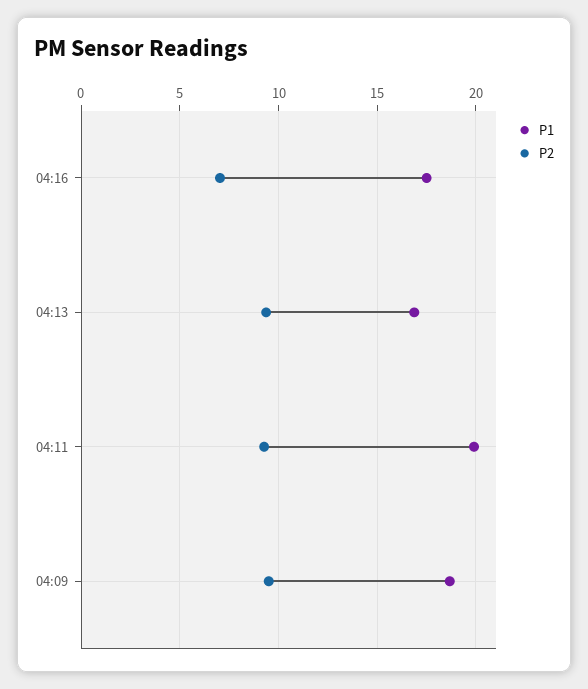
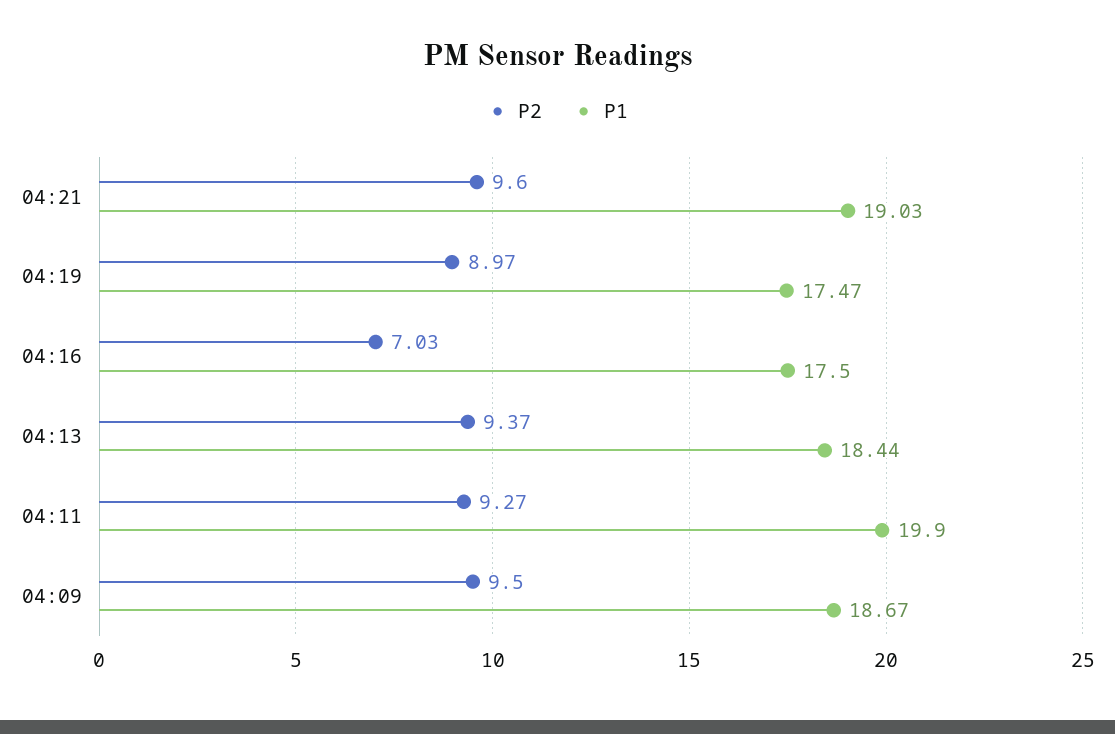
P1, 04:13: 17 -> 18.44
P2, 04:21: none -> 9.6
P1, 04:21: none -> 19.03
P2, 04:19: none -> 8.97
P1, 04:19: none -> 17.47

